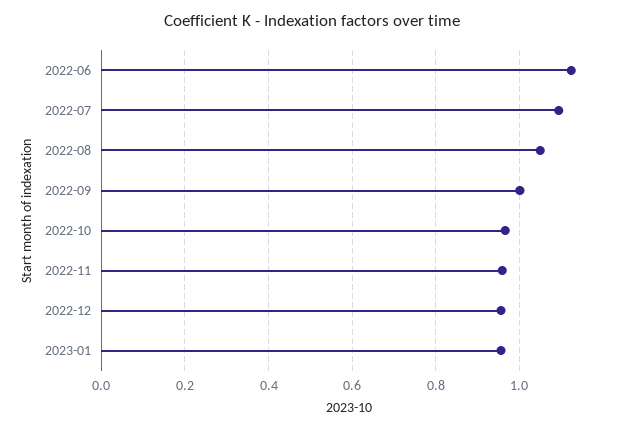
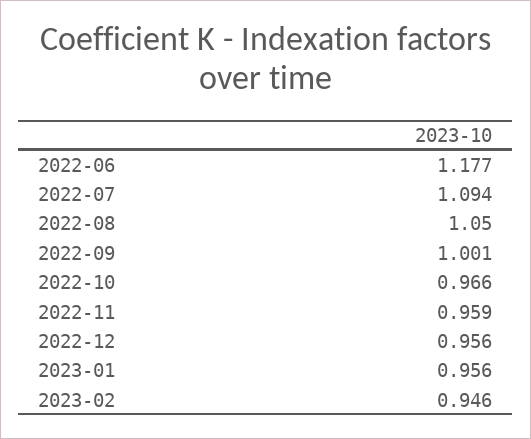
2022-06: 1.12 -> 1.177
2023-02: none -> 0.946

